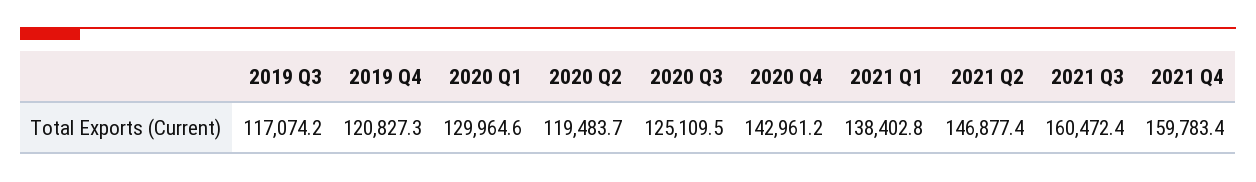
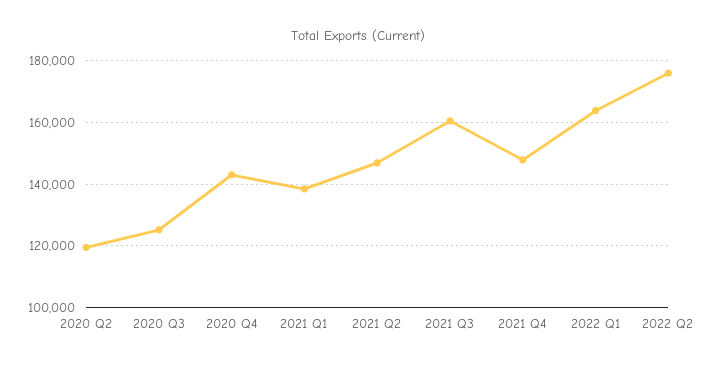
2019 Q3: 117074.2 -> none
2019 Q4: 120827.3 -> none
2020 Q1: 129964.6 -> none
2021 Q4: 159783.4 -> 148000
2022 Q1: none -> 164000
2022 Q2: none -> 176000

